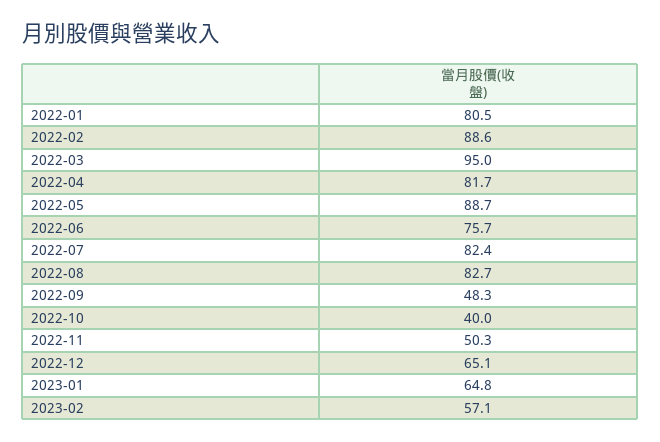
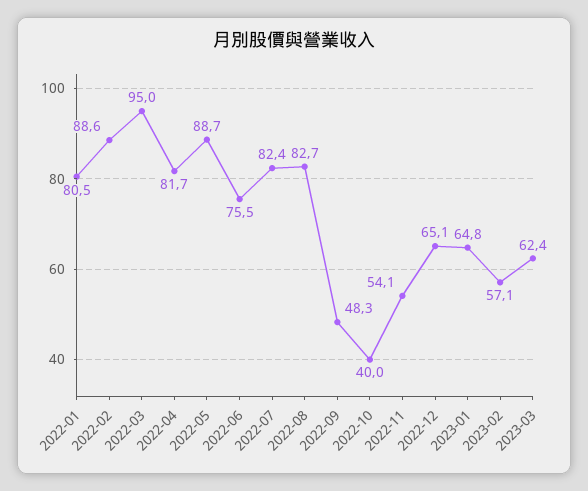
2022-06: 75.7 -> 75.5
2022-11: 50.3 -> 54.1
2023-03: none -> 62.4

